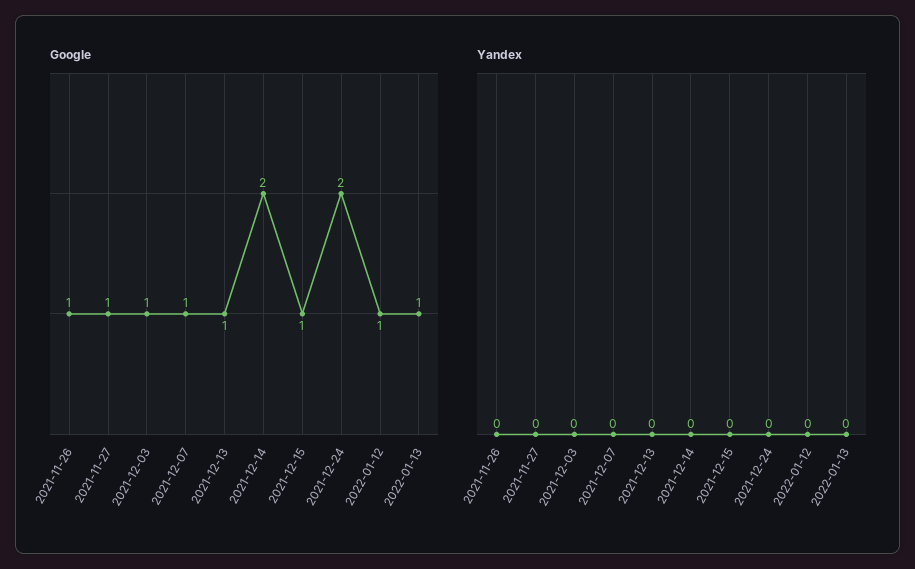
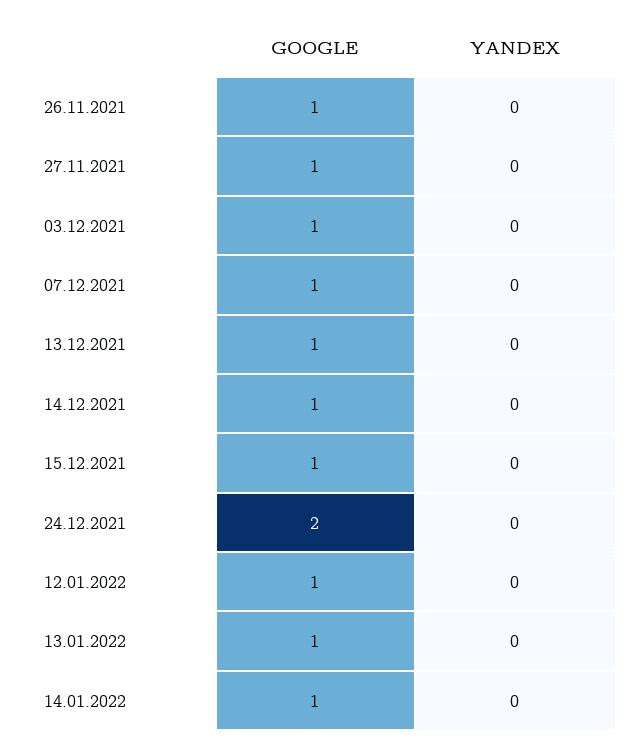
Google, 2021-12-14: 2 -> 1
Google, 14.01.2022: none -> 1
Yandex, 14.01.2022: none -> 0

